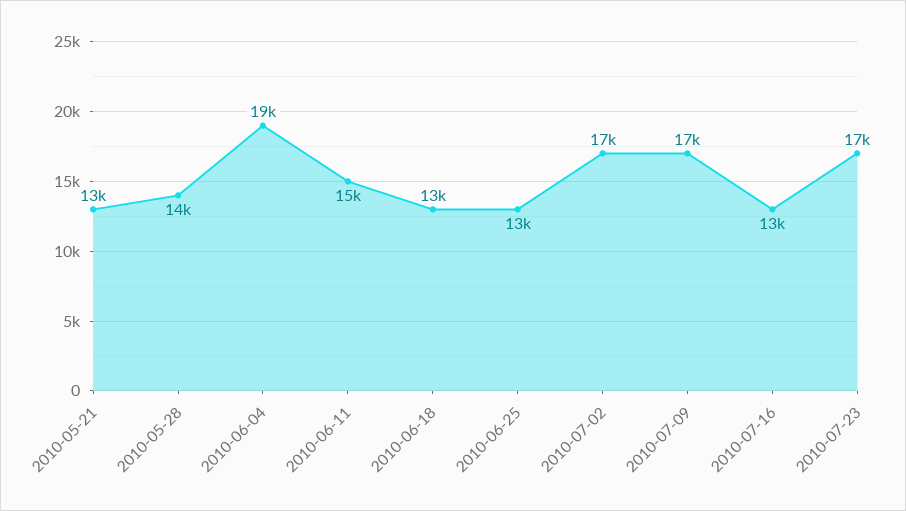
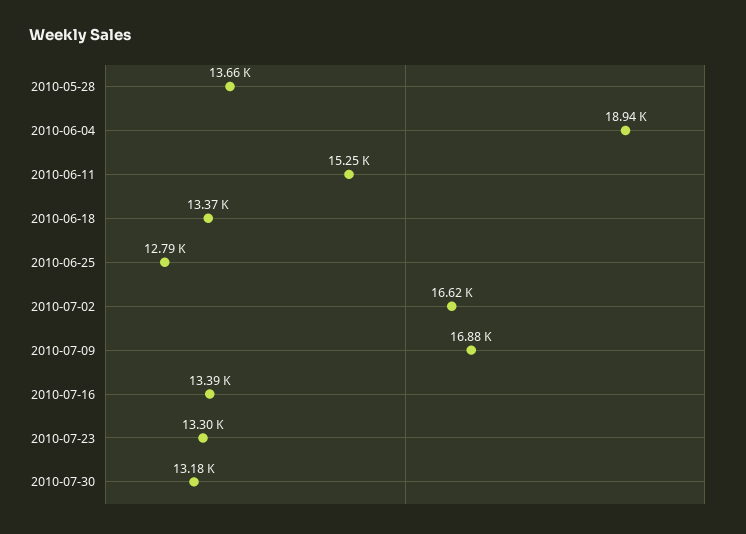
2010-05-21: 13000 -> none
2010-07-23: 17000 -> 13300
2010-07-30: none -> 13180

